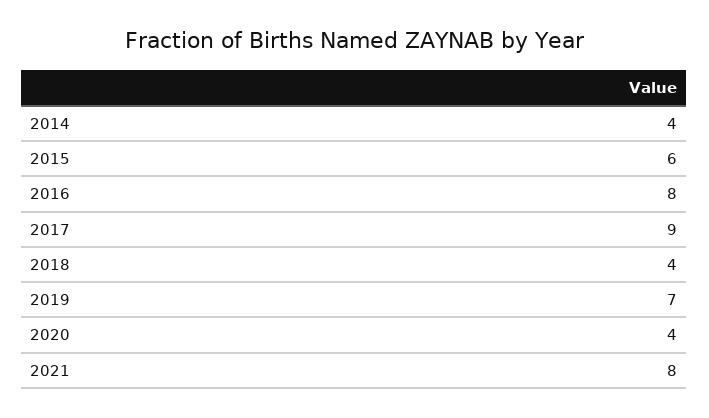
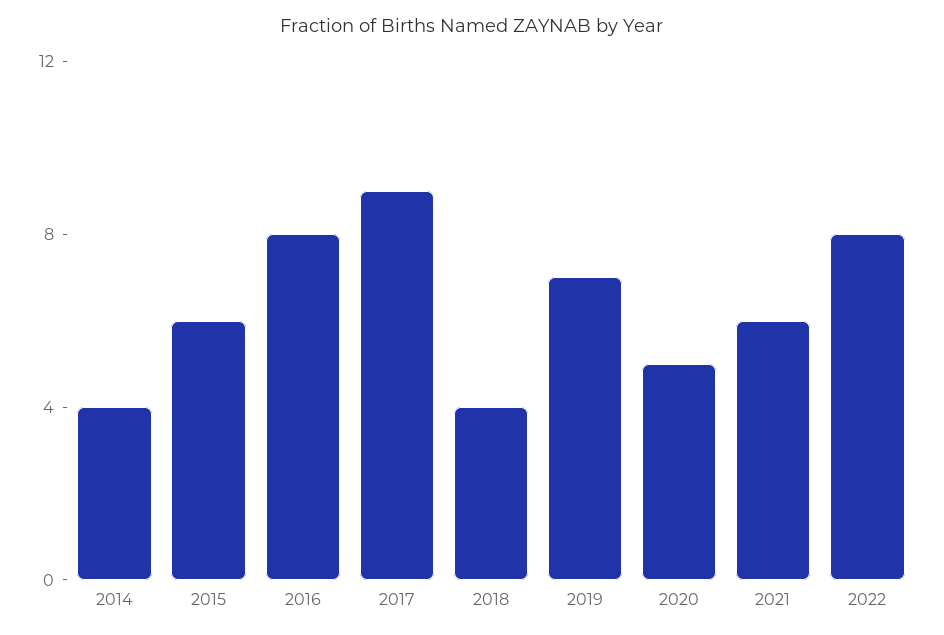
2020: 4 -> 5
2021: 8 -> 6
2022: none -> 8

